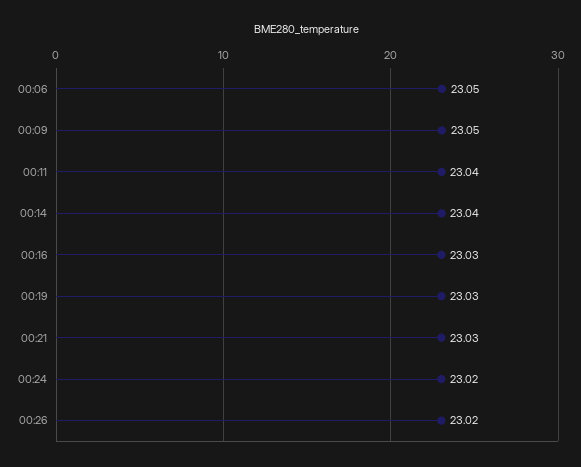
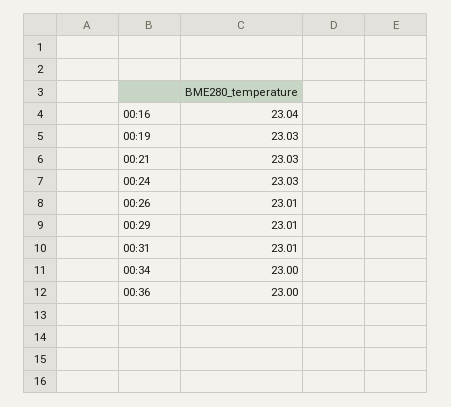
00:06: 23.05 -> none
00:09: 23.05 -> none
00:11: 23.04 -> none
00:14: 23.04 -> none
00:16: 23.03 -> 23.04
00:24: 23.02 -> 23.03
00:26: 23.02 -> 23.01
00:29: none -> 23.01
00:31: none -> 23.01
00:34: none -> 23
00:36: none -> 23

